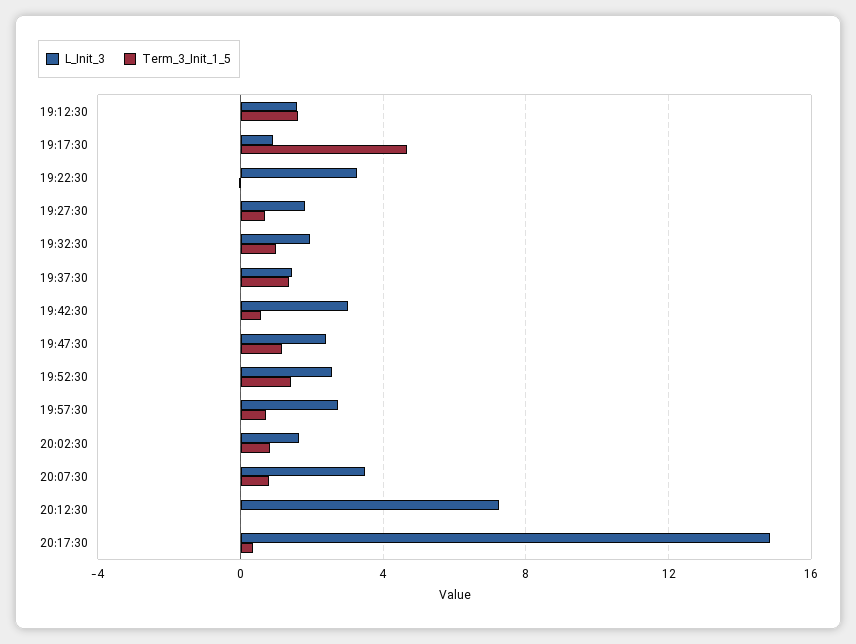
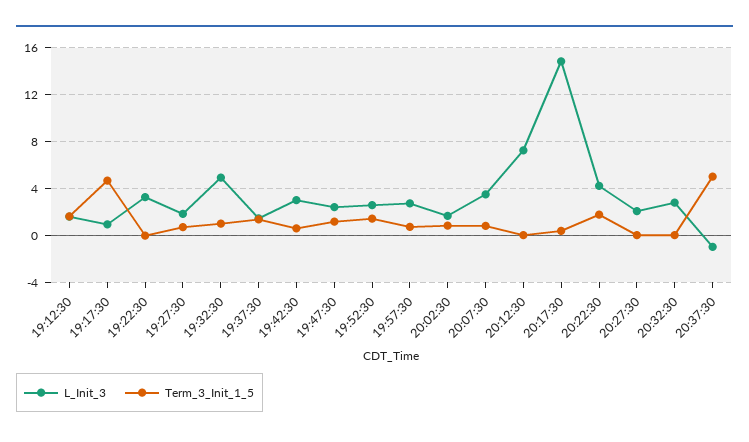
L_Init_3, 19:32:30: 2 -> 5
L_Init_3, 20:22:30: none -> 4
Term_3_Init_1_5, 20:22:30: none -> 2
L_Init_3, 20:27:30: none -> 2
Term_3_Init_1_5, 20:27:30: none -> 0
L_Init_3, 20:32:30: none -> 3
Term_3_Init_1_5, 20:32:30: none -> 0
L_Init_3, 20:37:30: none -> -1
Term_3_Init_1_5, 20:37:30: none -> 5

